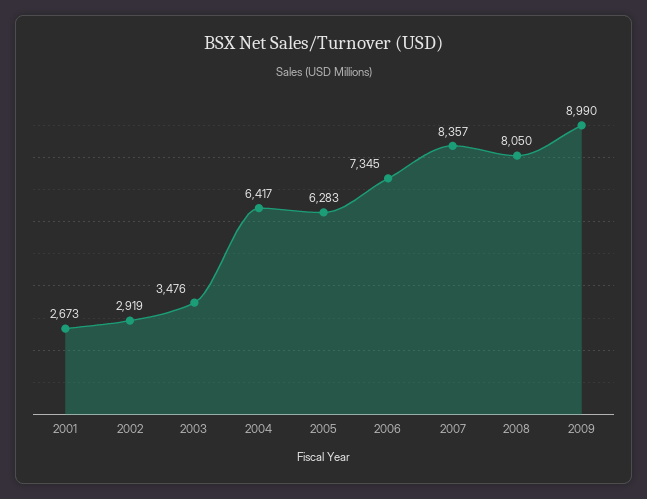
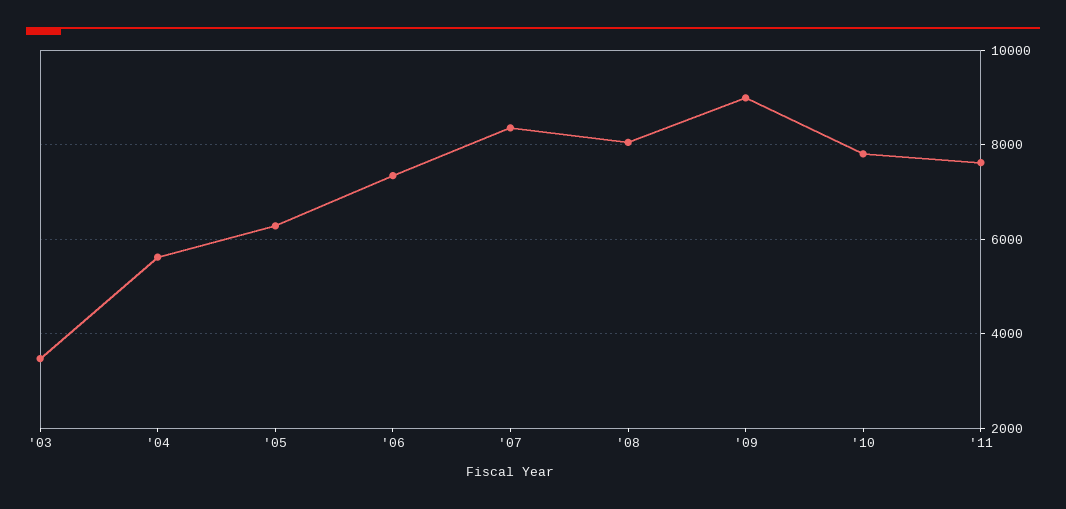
2001: 2673 -> none
2002: 2919 -> none
2004: 6417 -> 5600
'10: none -> 7800
'11: none -> 7600

